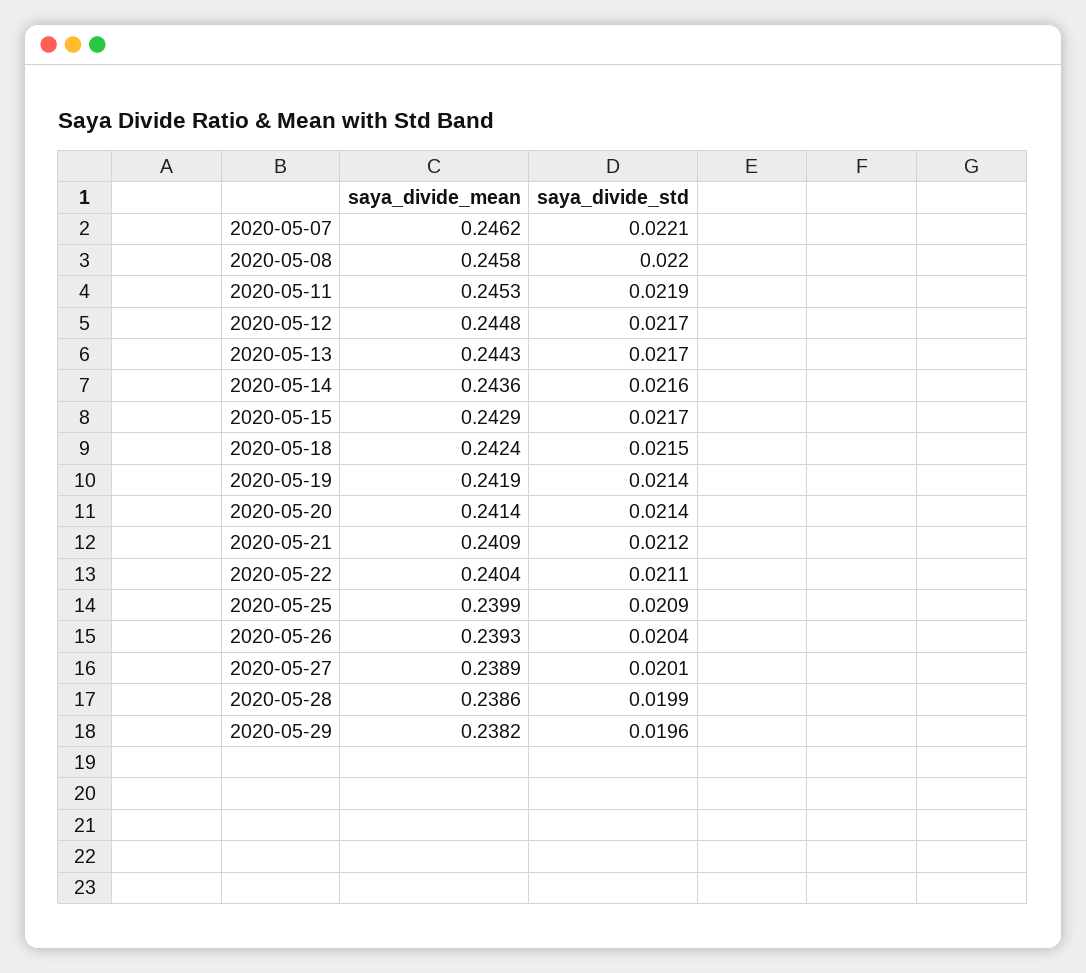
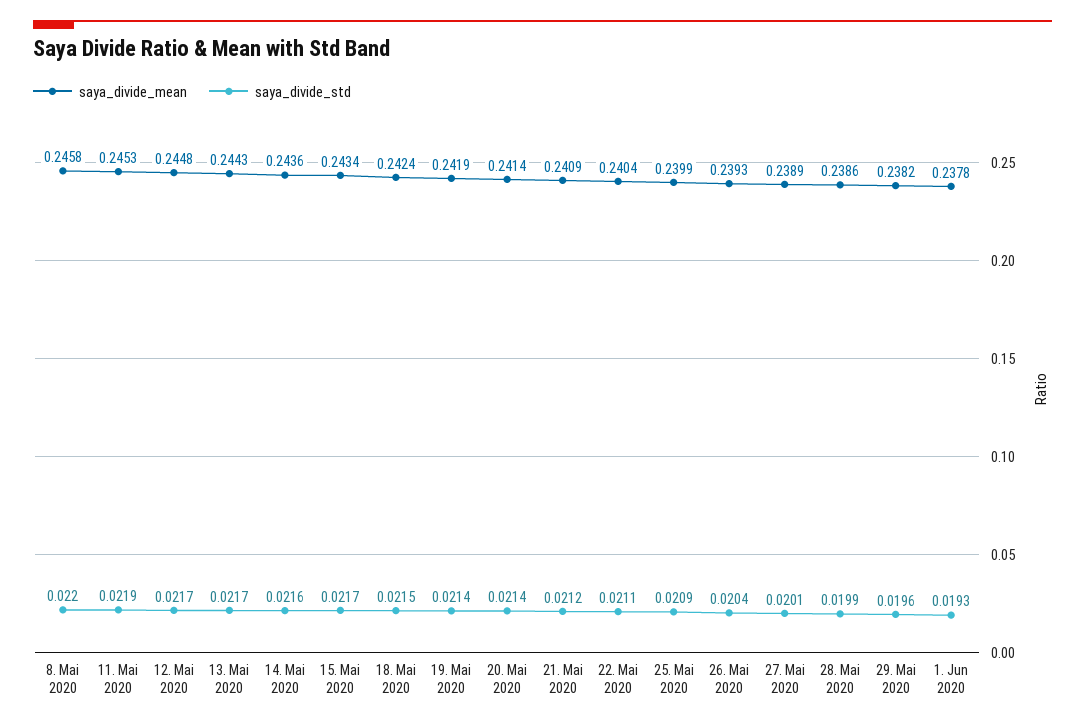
saya_divide_mean, 2020-05-07: 0.2462 -> none
saya_divide_std, 2020-05-07: 0.0221 -> none
saya_divide_mean, 2020-05-15: 0.2429 -> 0.2434
saya_divide_mean, 1. Jun 2020: none -> 0.2378
saya_divide_std, 1. Jun 2020: none -> 0.0193

